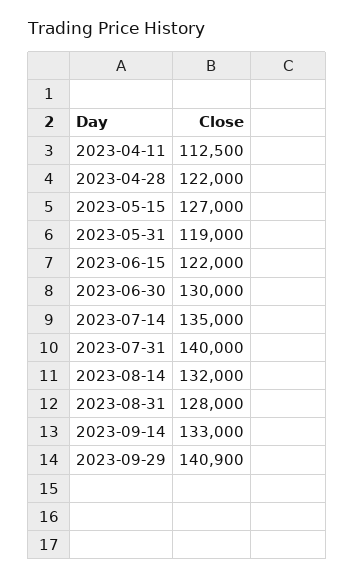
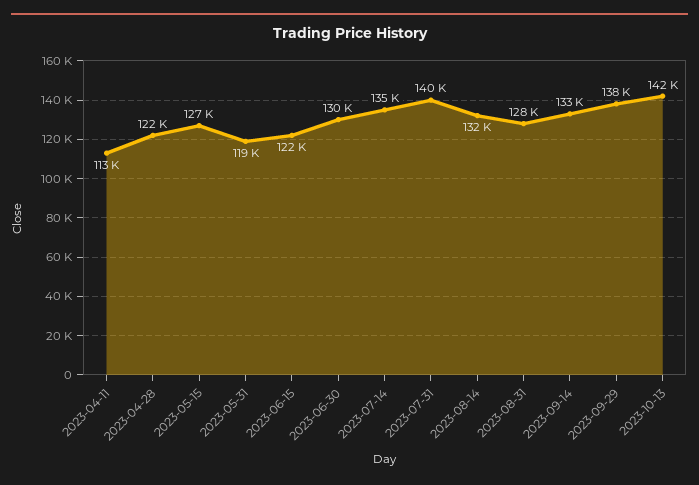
2023-09-29: 140900 -> 138000
2023-10-13: none -> 142000

